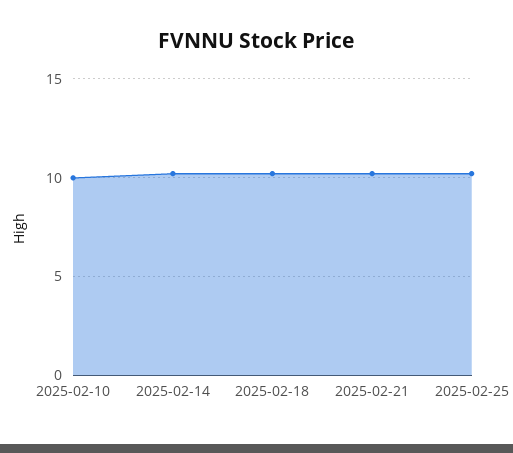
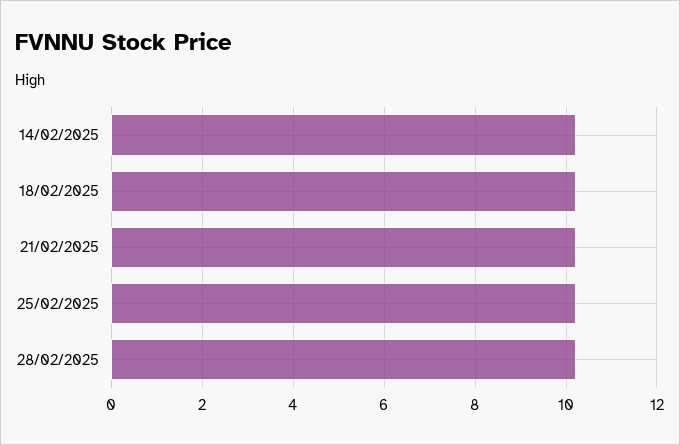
2025-02-10: 10 -> none
28/02/2025: none -> 10.2

